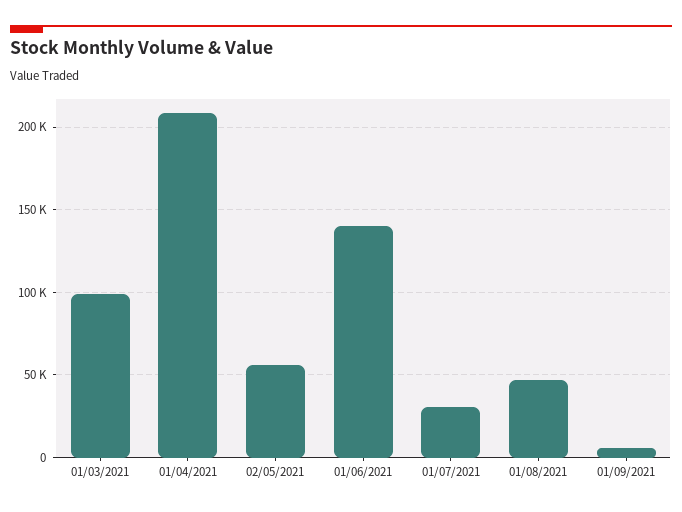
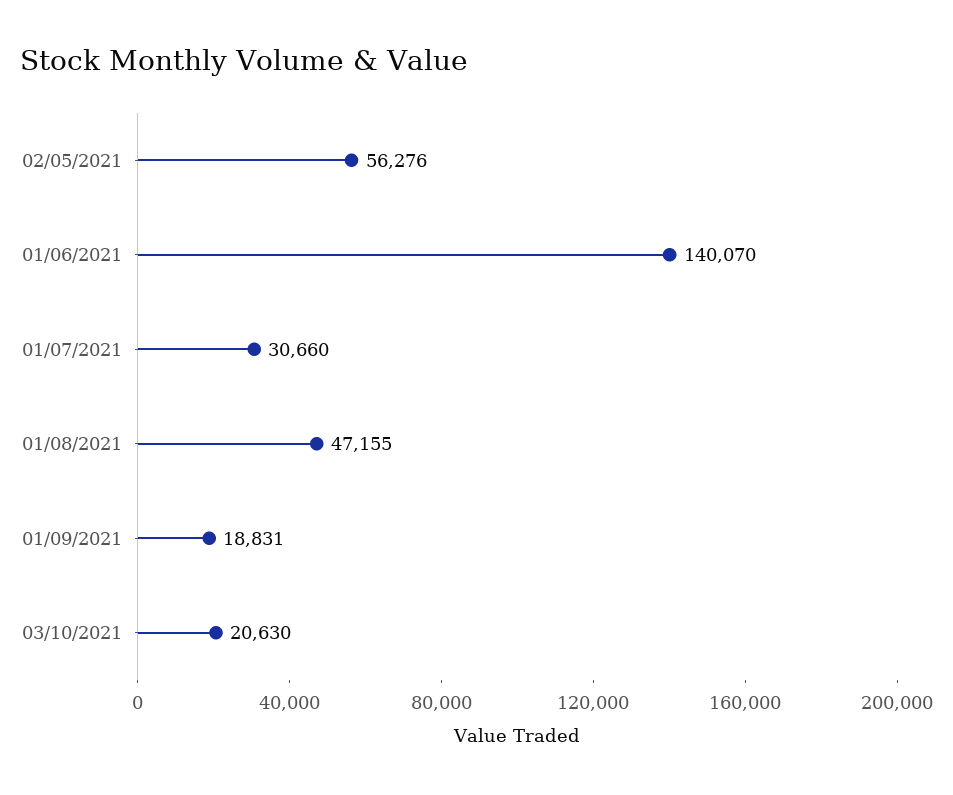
01/03/2021: 100000 -> none
01/04/2021: 210000 -> none
01/09/2021: 5000 -> 18831
03/10/2021: none -> 20630

